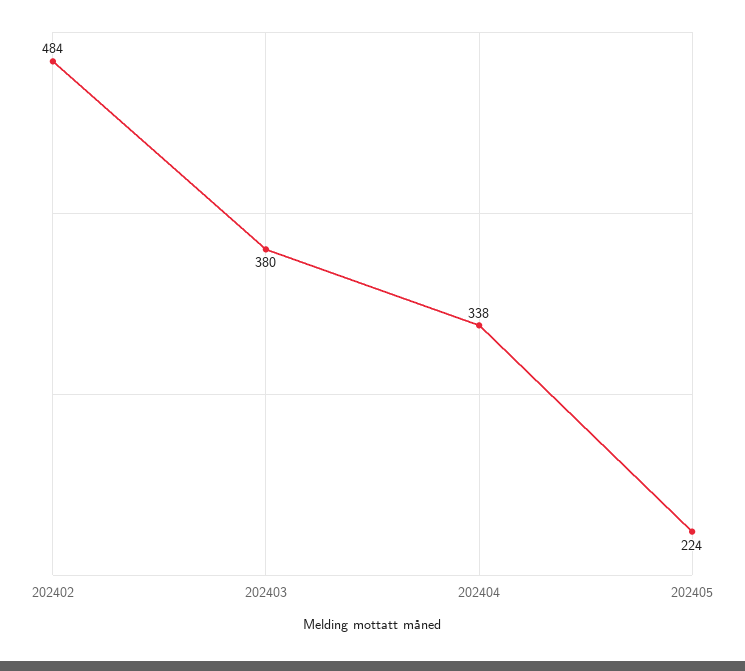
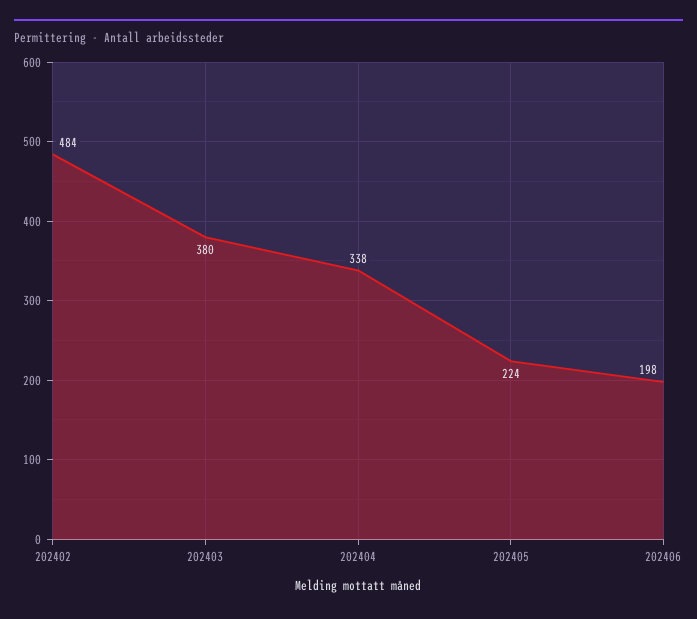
202406: none -> 198

